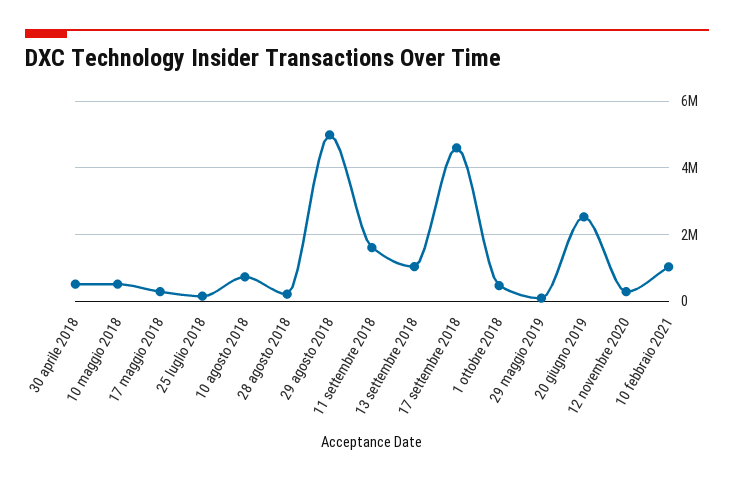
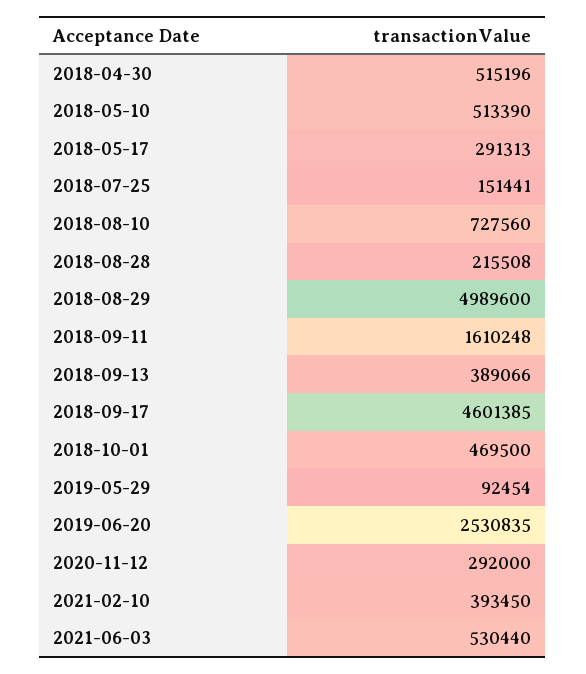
13 settembre 2018: 1000000 -> 389066
10 febbraio 2021: 1000000 -> 393450
2021-06-03: none -> 530440

